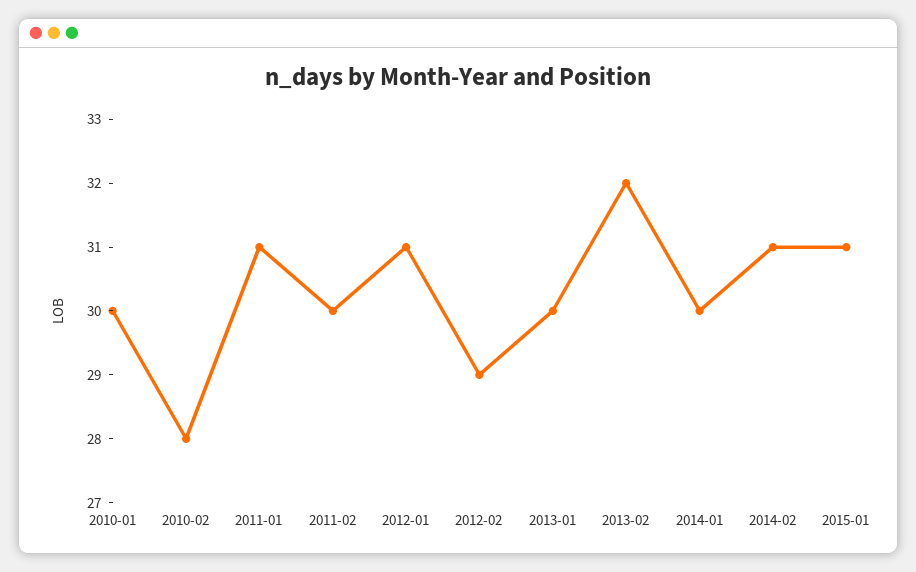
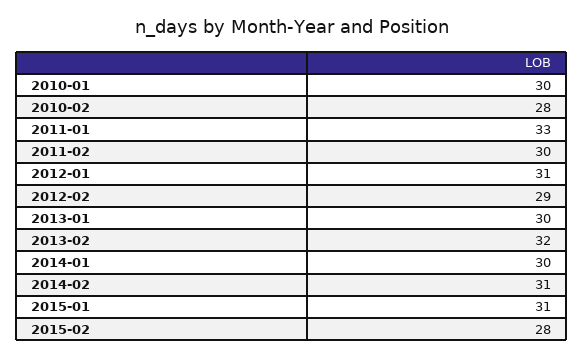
2011-01: 31 -> 33
2015-02: none -> 28

